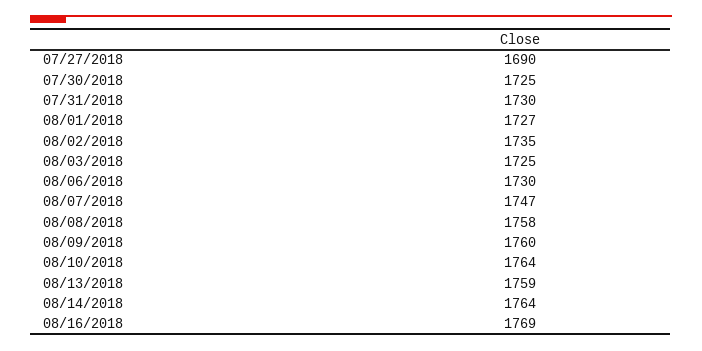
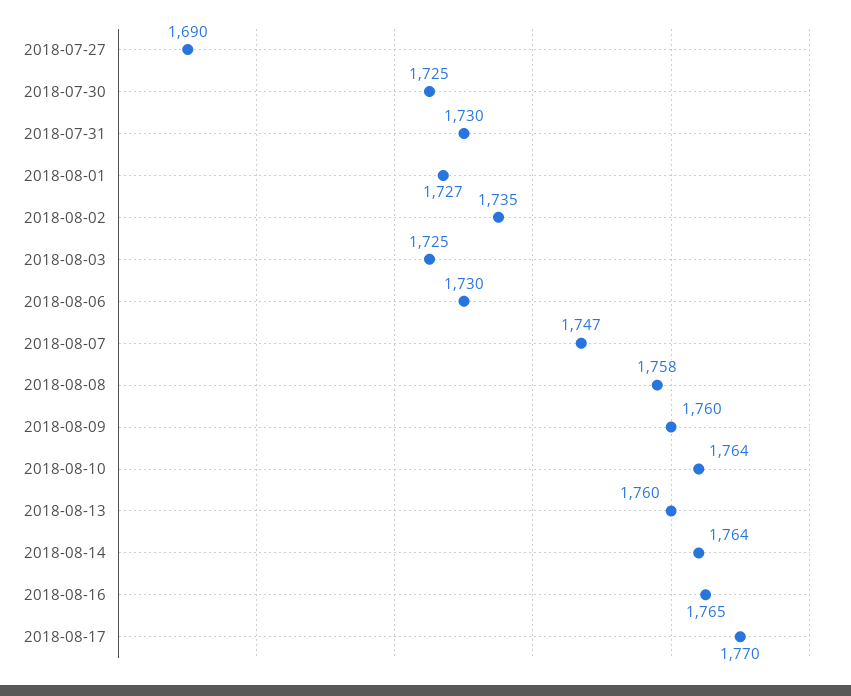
08/13/2018: 1759 -> 1760
08/16/2018: 1769 -> 1765
2018-08-17: none -> 1770

